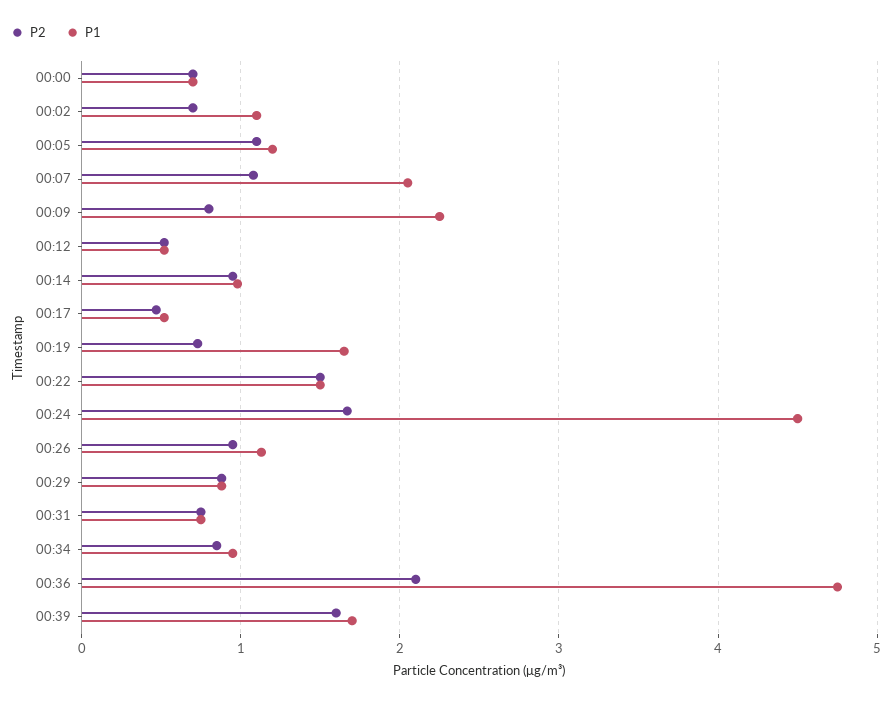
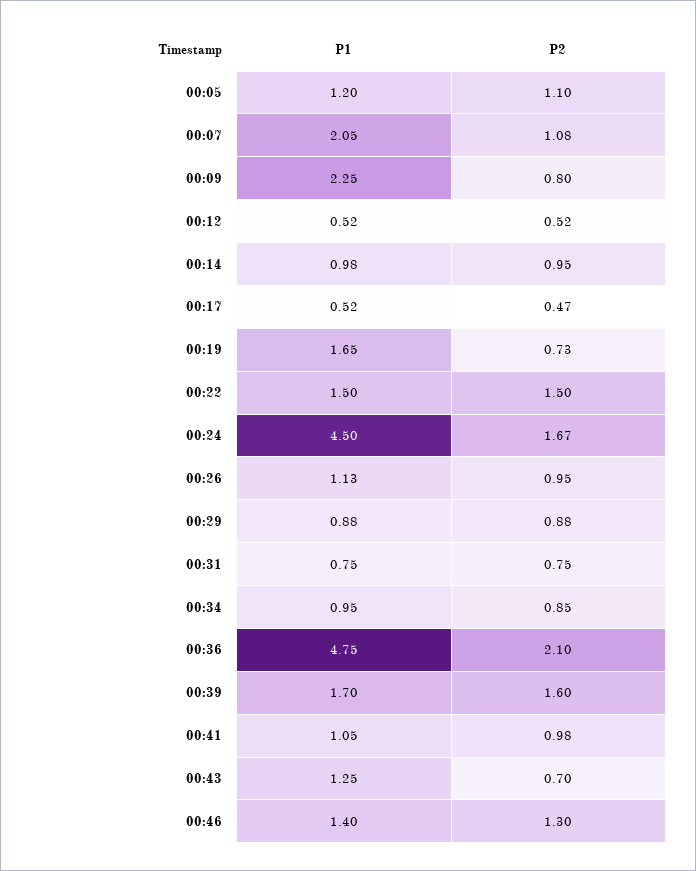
P2, 00:00: 0.7 -> none
P1, 00:00: 0.7 -> none
P2, 00:02: 0.7 -> none
P1, 00:02: 1.1 -> none
P1, 00:41: none -> 1.05
P2, 00:41: none -> 0.98
P1, 00:43: none -> 1.25
P2, 00:43: none -> 0.7
P1, 00:46: none -> 1.4
P2, 00:46: none -> 1.3

